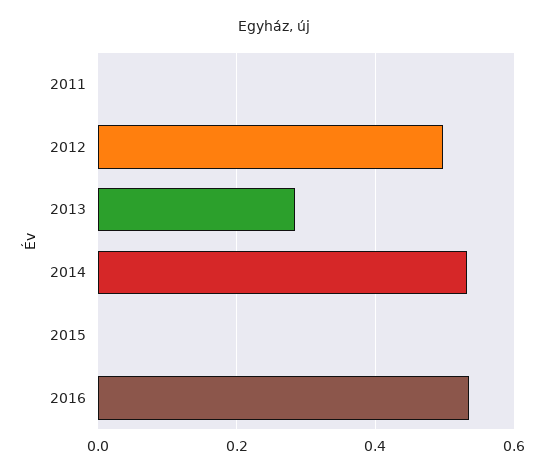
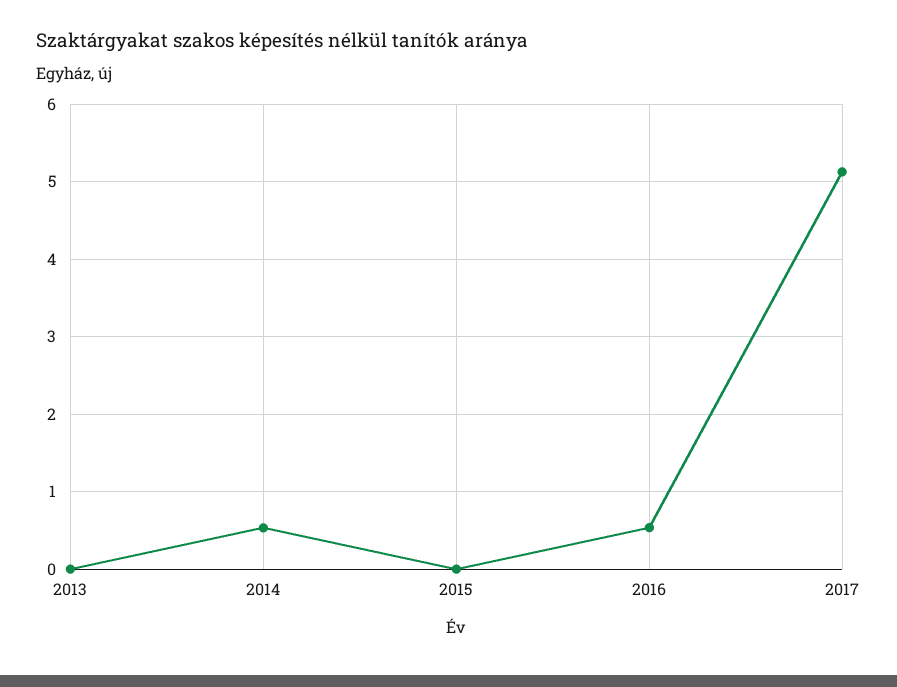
2011: 0 -> none
2012: 0.5 -> none
2013: 0.28 -> 0
2017: none -> 5.1

